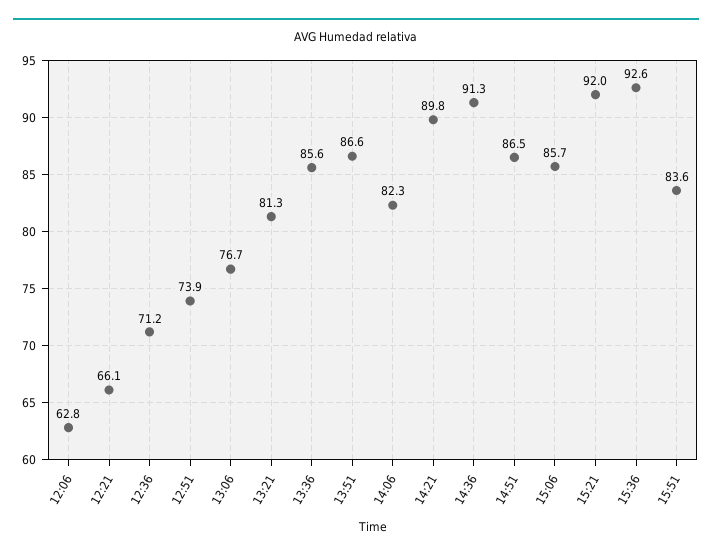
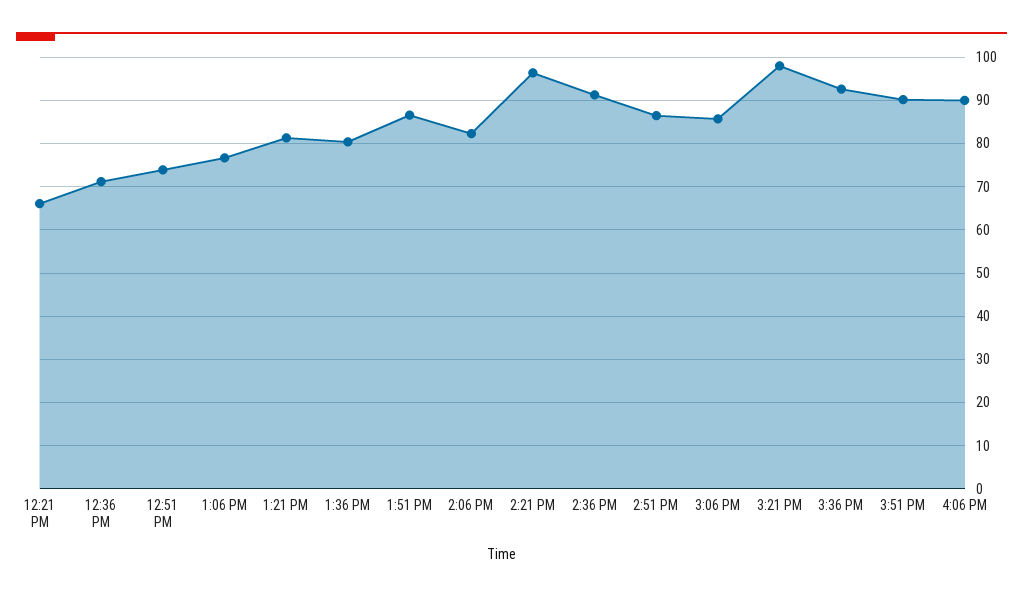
12:06: 62.8 -> none
13:36: 85.6 -> 80
14:21: 89.8 -> 96
15:21: 92 -> 98
15:51: 83.6 -> 90
4:06 PM: none -> 90

